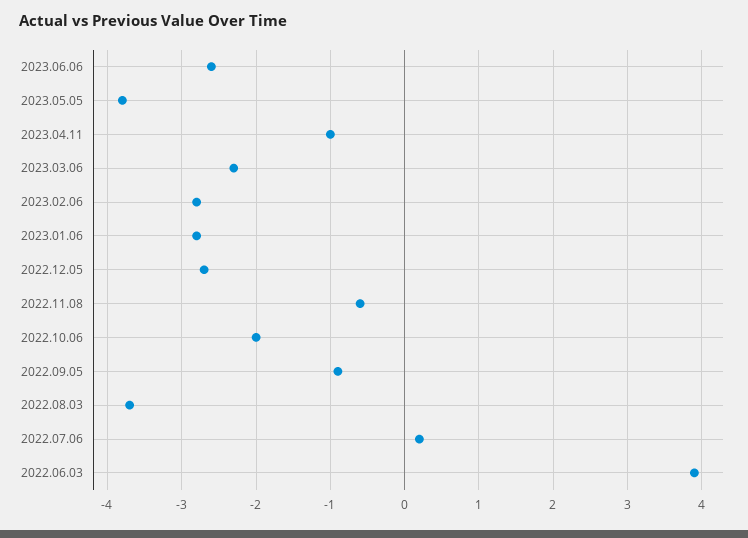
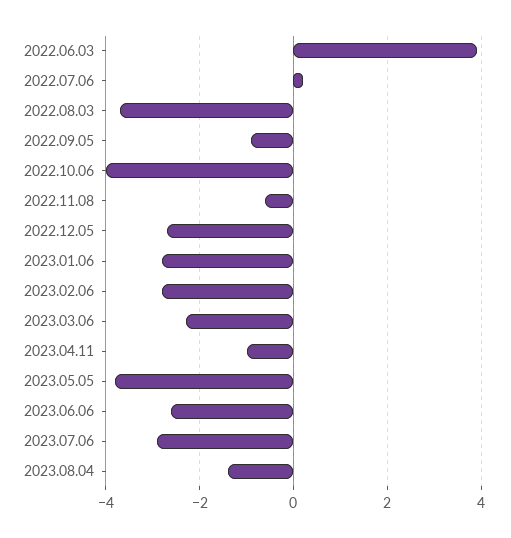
2022.10.06: -2 -> -4
2023.07.06: none -> -3
2023.08.04: none -> -1.5

